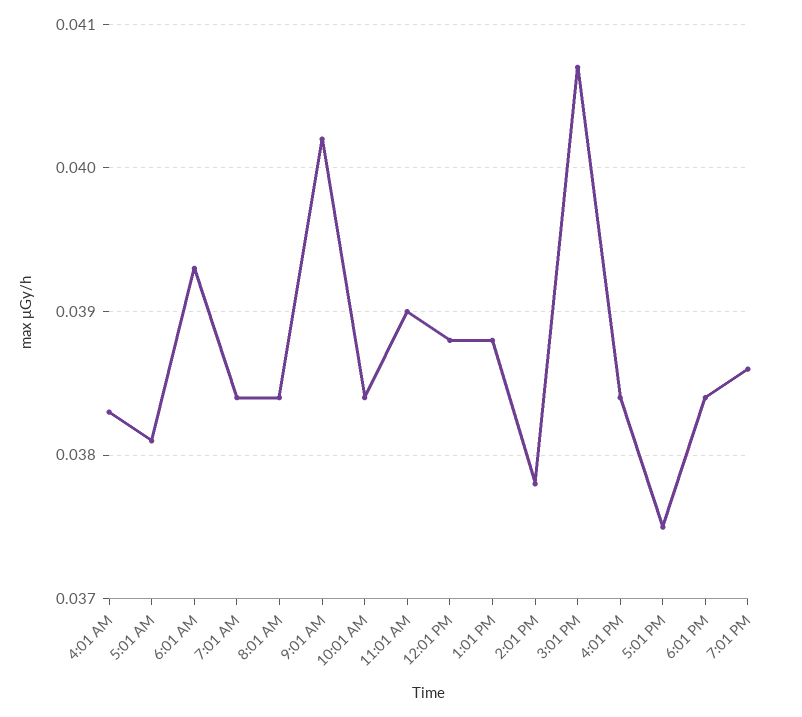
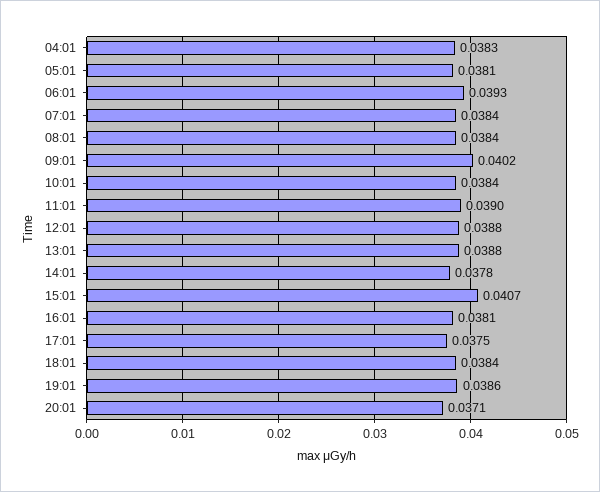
4:01 PM: 0.0384 -> 0.0381
20:01: none -> 0.0371

